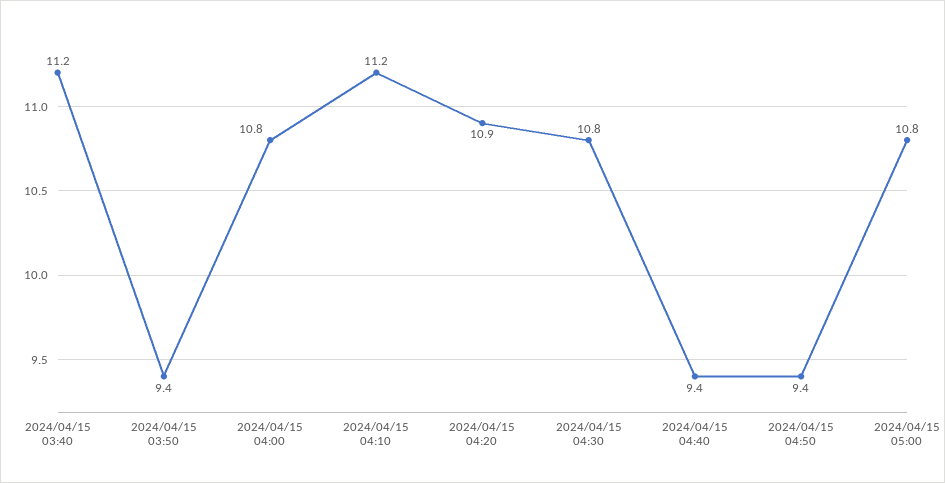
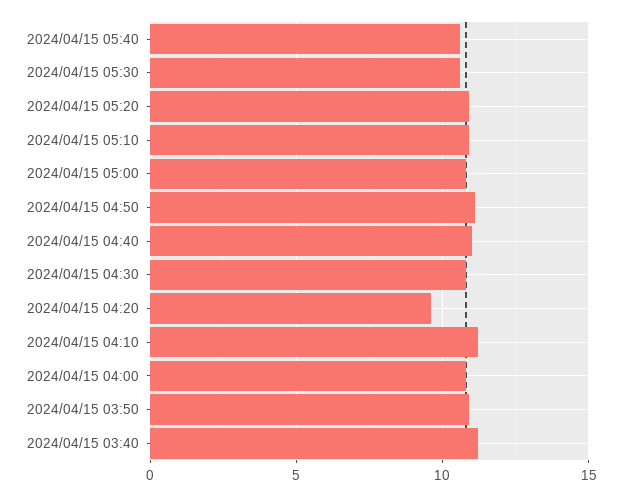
2024/04/15 03:50: 9.4 -> 11
2024/04/15 04:20: 10.9 -> 9.5
2024/04/15 04:40: 9.4 -> 11
2024/04/15 04:50: 9.4 -> 11
2024/04/15 05:40: none -> 10.5
2024/04/15 05:30: none -> 10.5
2024/04/15 05:20: none -> 11
2024/04/15 05:10: none -> 11

